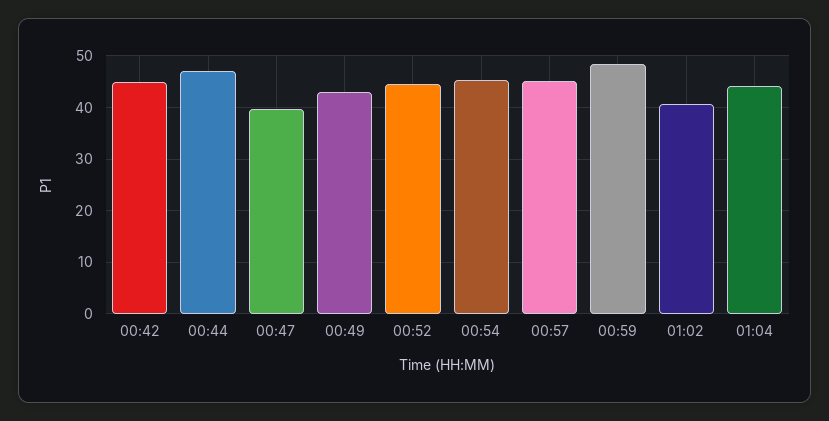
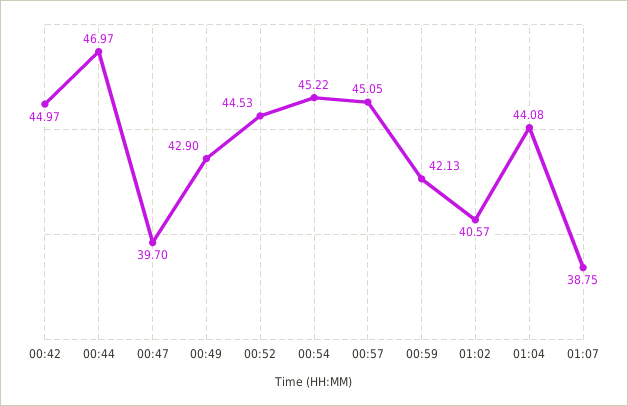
00:59: 48 -> 42.13
01:07: none -> 38.75

